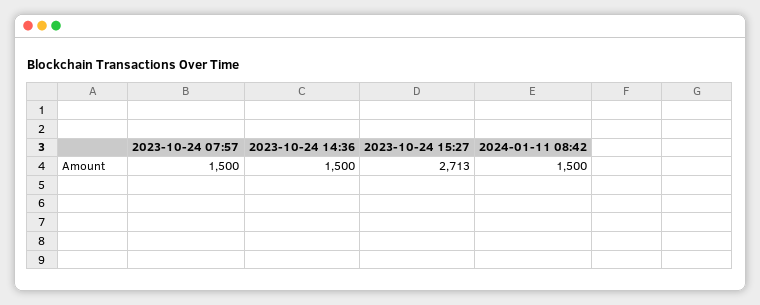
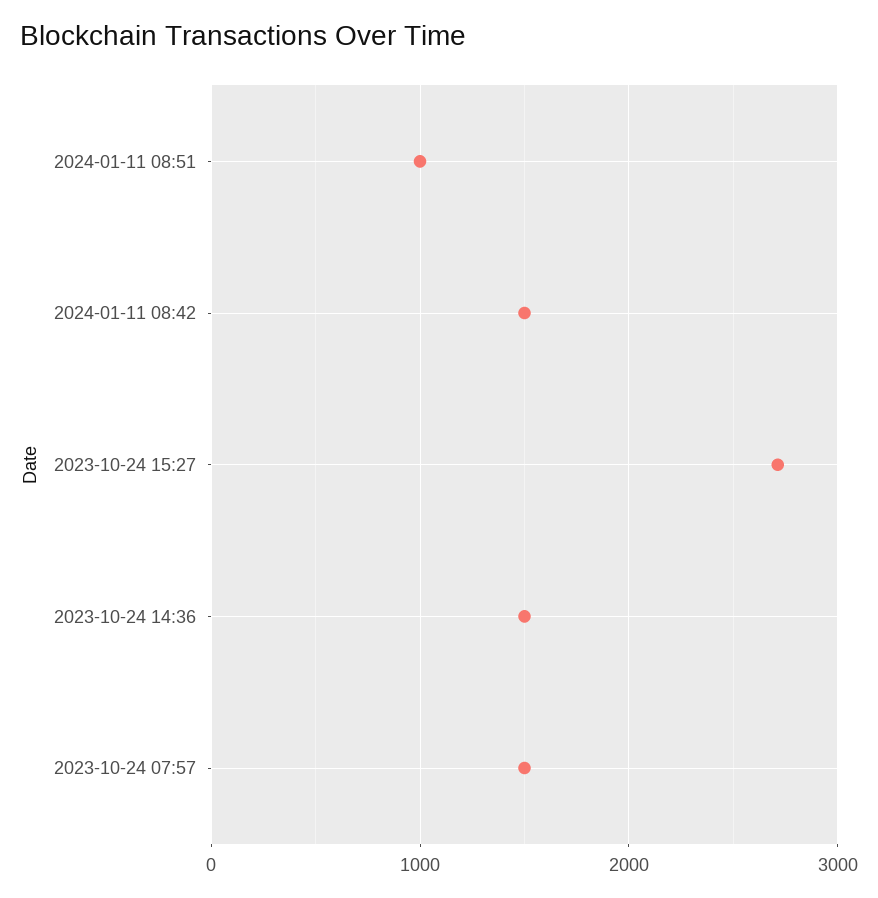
2024-01-11 08:51: none -> 1000

